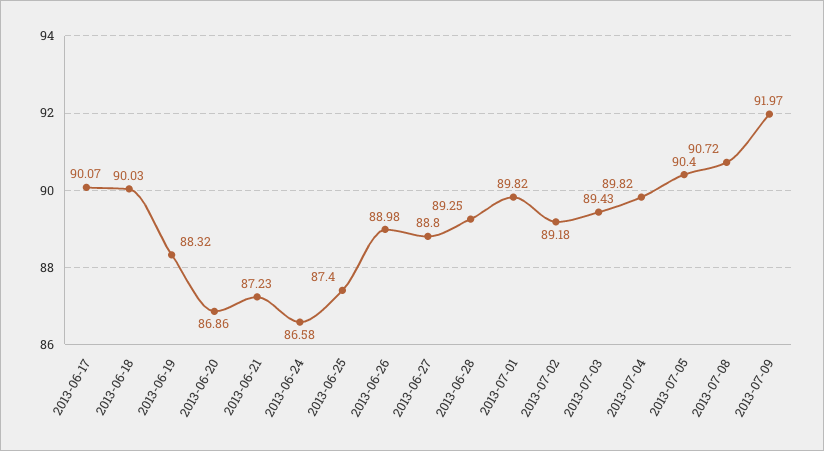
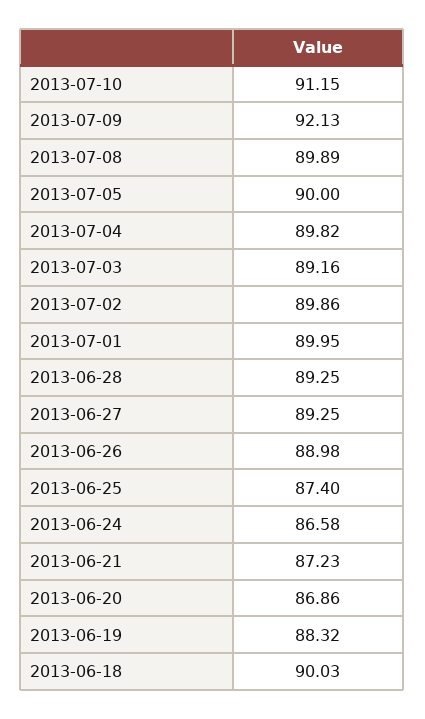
2013-06-17: 90.07 -> none
2013-06-27: 88.8 -> 89.25
2013-07-01: 89.82 -> 89.95
2013-07-02: 89.18 -> 89.86
2013-07-03: 89.43 -> 89.16
2013-07-05: 90.4 -> 90
2013-07-08: 90.72 -> 89.89
2013-07-09: 91.97 -> 92.13
2013-07-10: none -> 91.15

